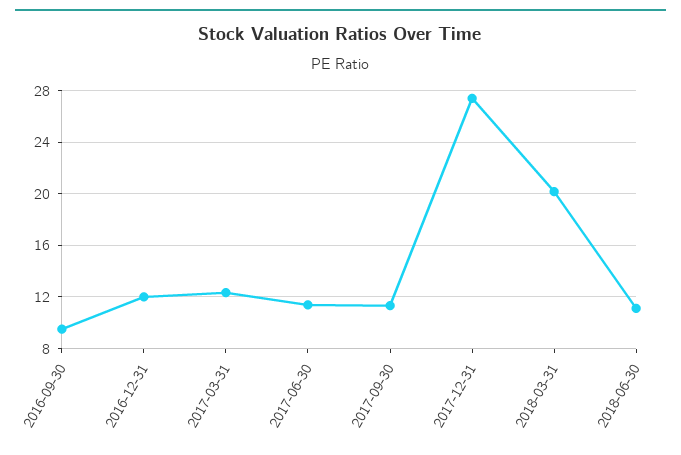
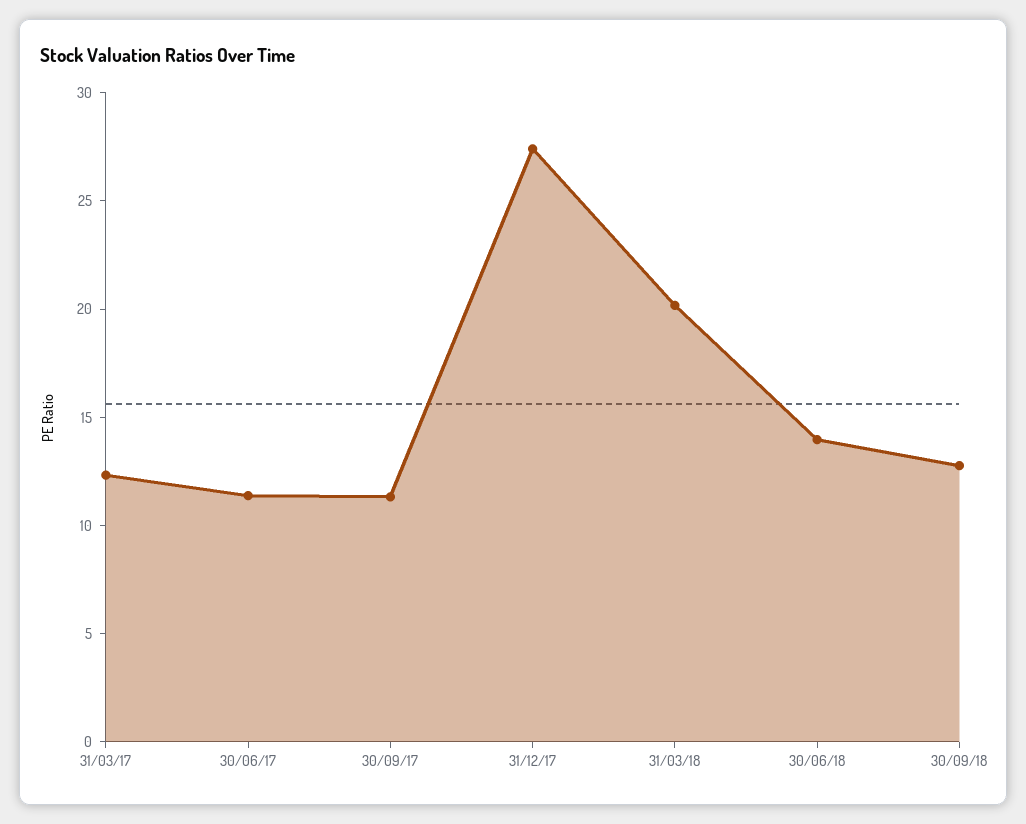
2016-09-30: 9.5 -> none
2016-12-31: 12 -> none
2018-06-30: 11 -> 14
30/09/18: none -> 13

